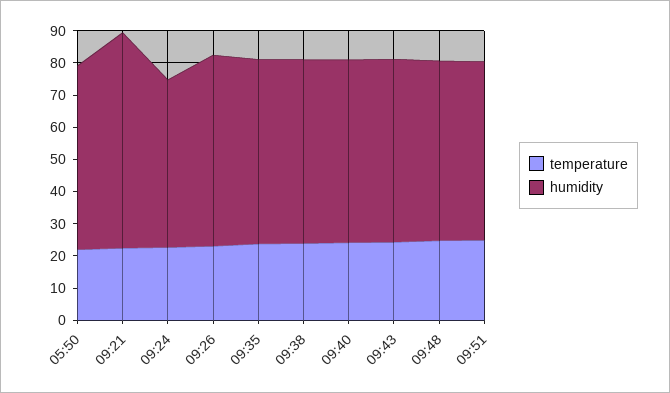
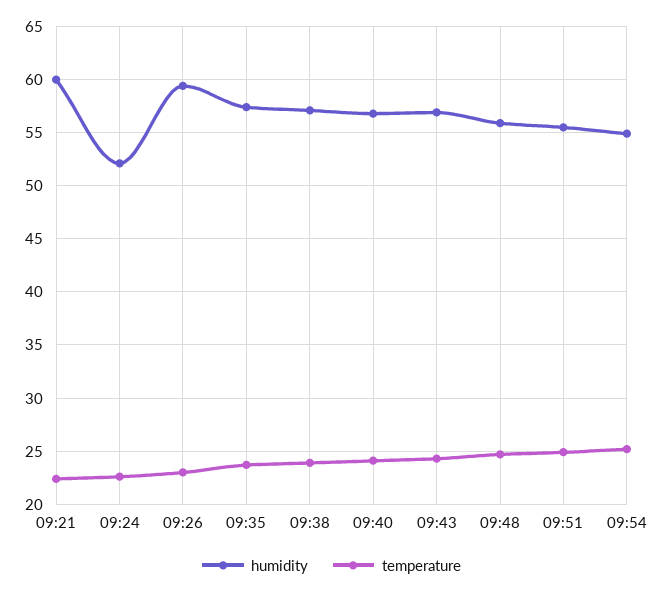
temperature, 05:50: 22.5 -> none
humidity, 05:50: 57.5 -> none
humidity, 09:21: 67.5 -> 60
humidity, 09:54: none -> 55
temperature, 09:54: none -> 25

